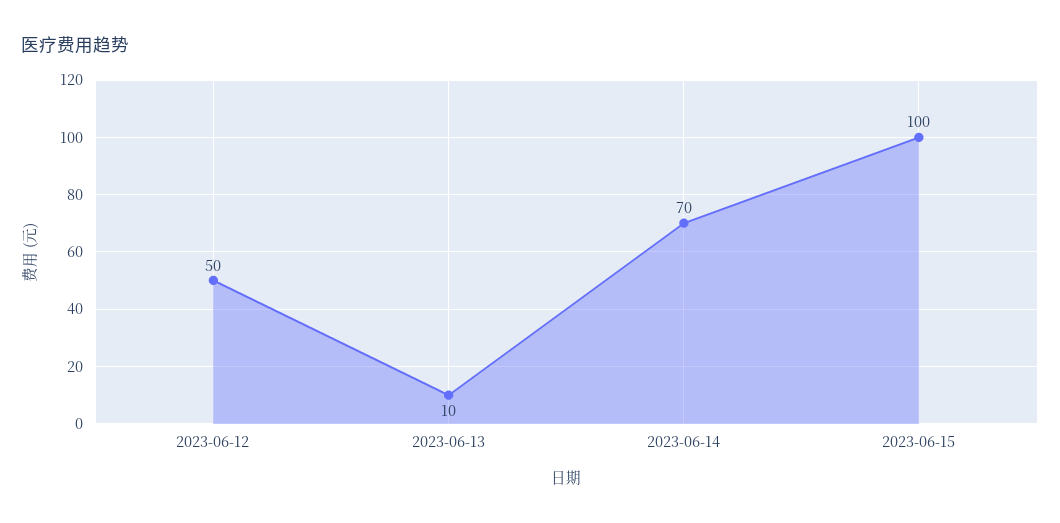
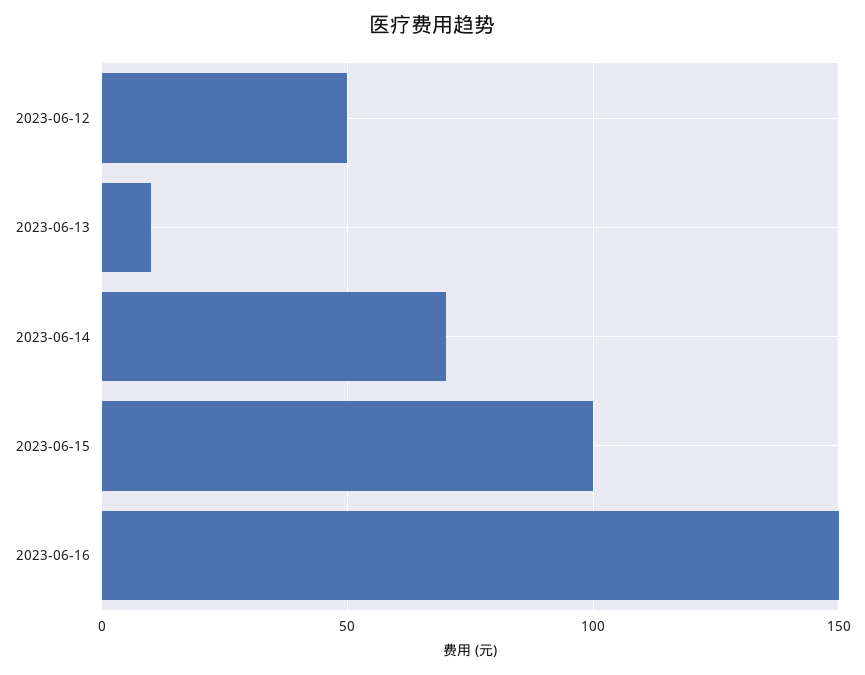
2023-06-16: none -> 150

